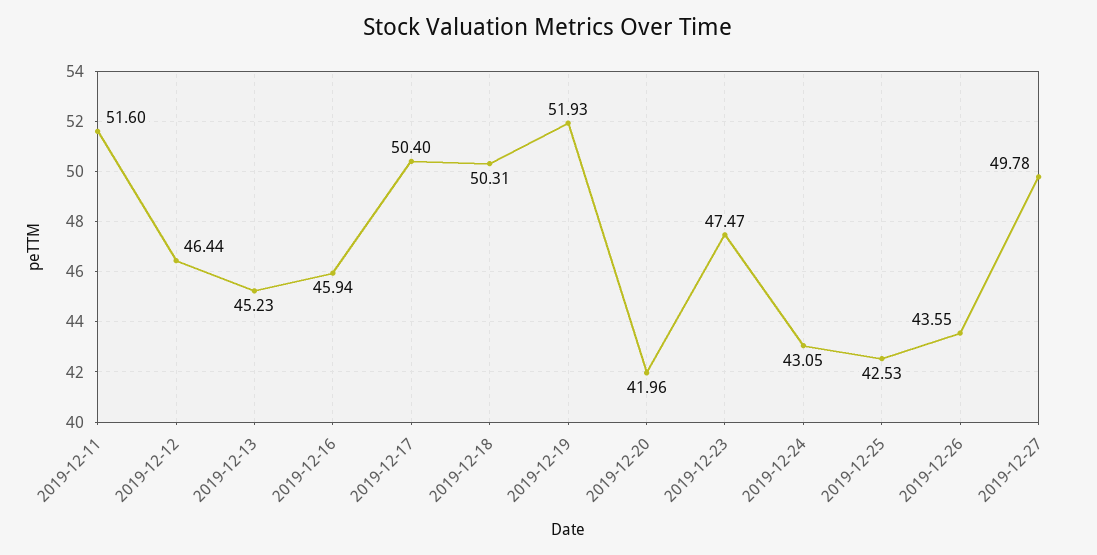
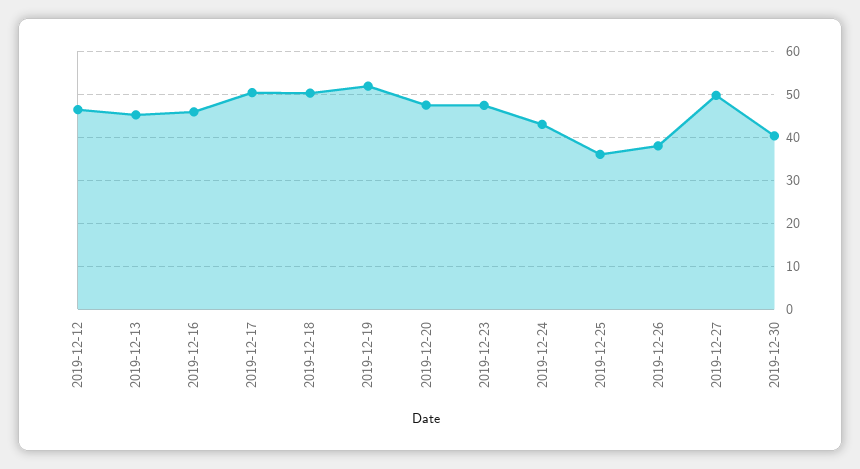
2019-12-11: 51.6 -> none
2019-12-20: 41.96 -> 48
2019-12-25: 42.53 -> 36
2019-12-26: 43.55 -> 38
2019-12-30: none -> 40

